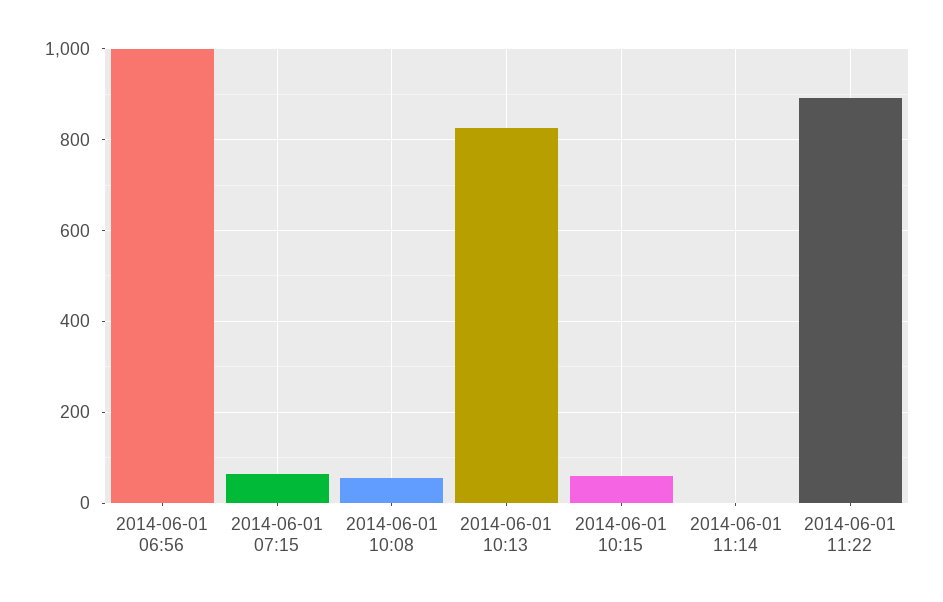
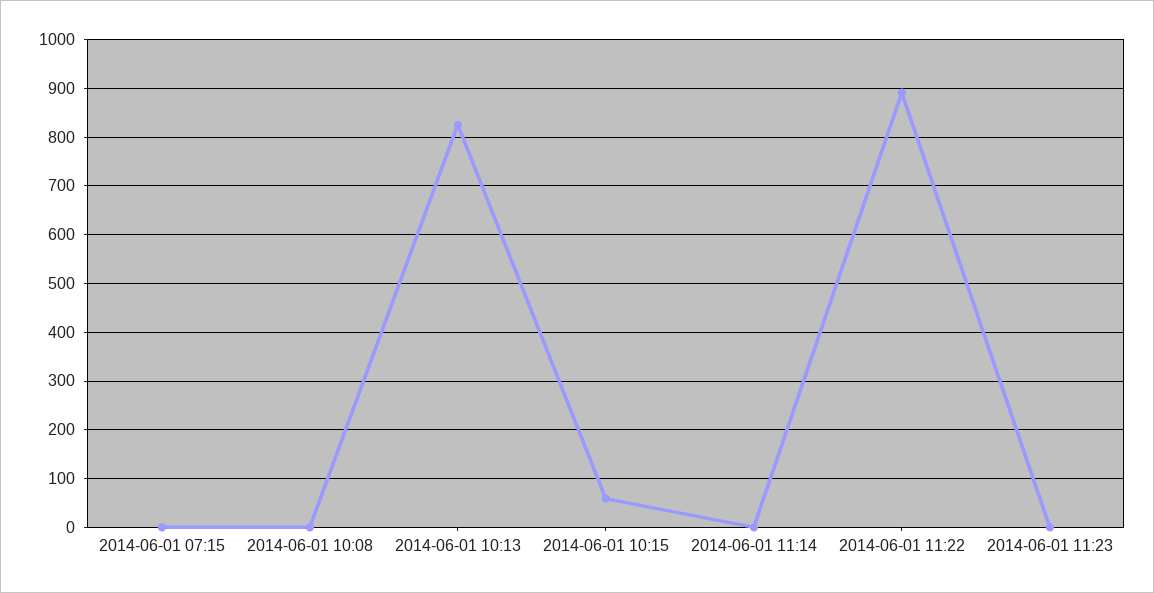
2014-06-01 06:56: 1000 -> none
2014-06-01 07:15: 60 -> 0
2014-06-01 10:08: 60 -> 0
2014-06-01 11:23: none -> 0

